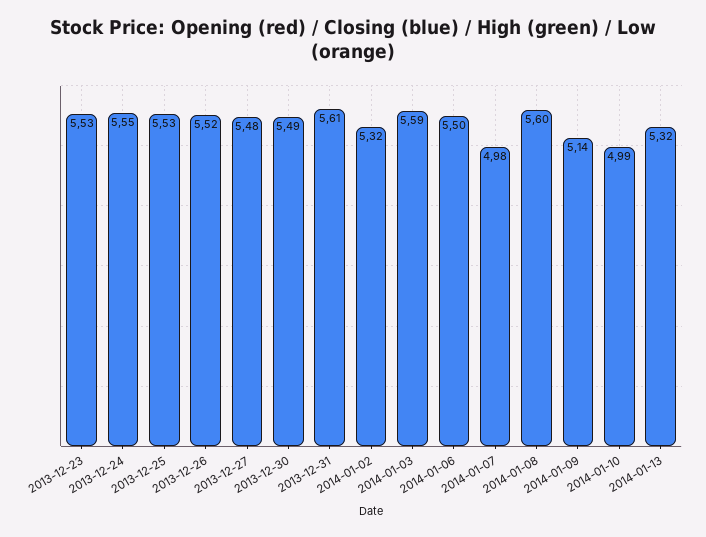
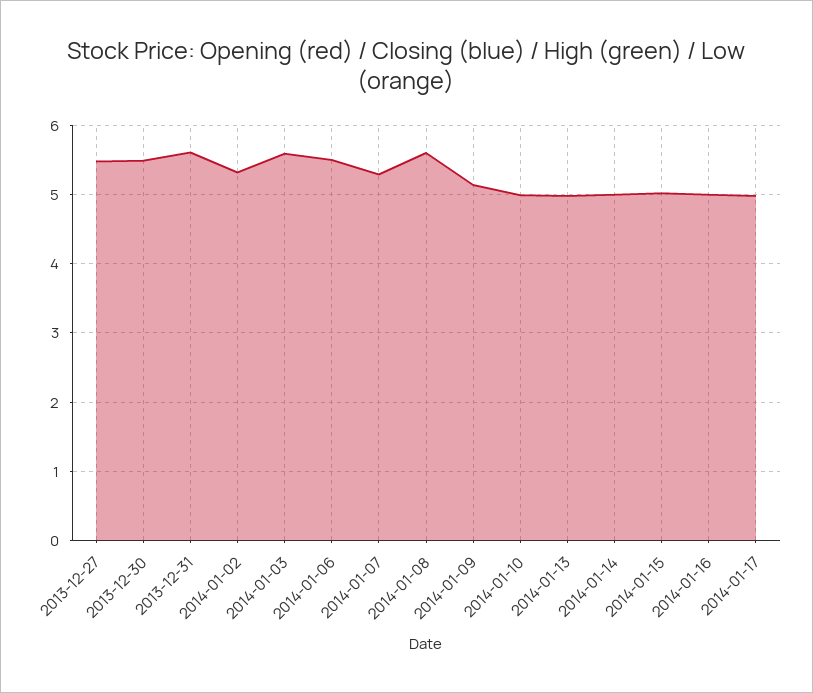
2013-12-23: 5.53 -> none
2013-12-24: 5.55 -> none
2013-12-25: 5.53 -> none
2013-12-26: 5.52 -> none
2014-01-07: 4.98 -> 5.3
2014-01-13: 5.32 -> 5
2014-01-14: none -> 5
2014-01-15: none -> 5
2014-01-16: none -> 5
2014-01-17: none -> 5

